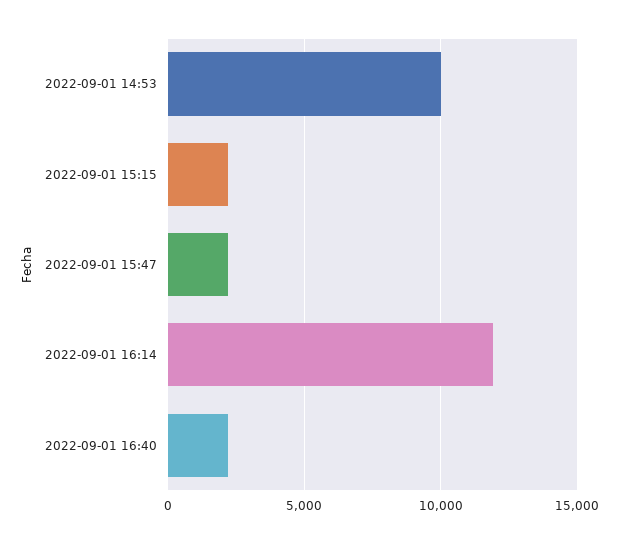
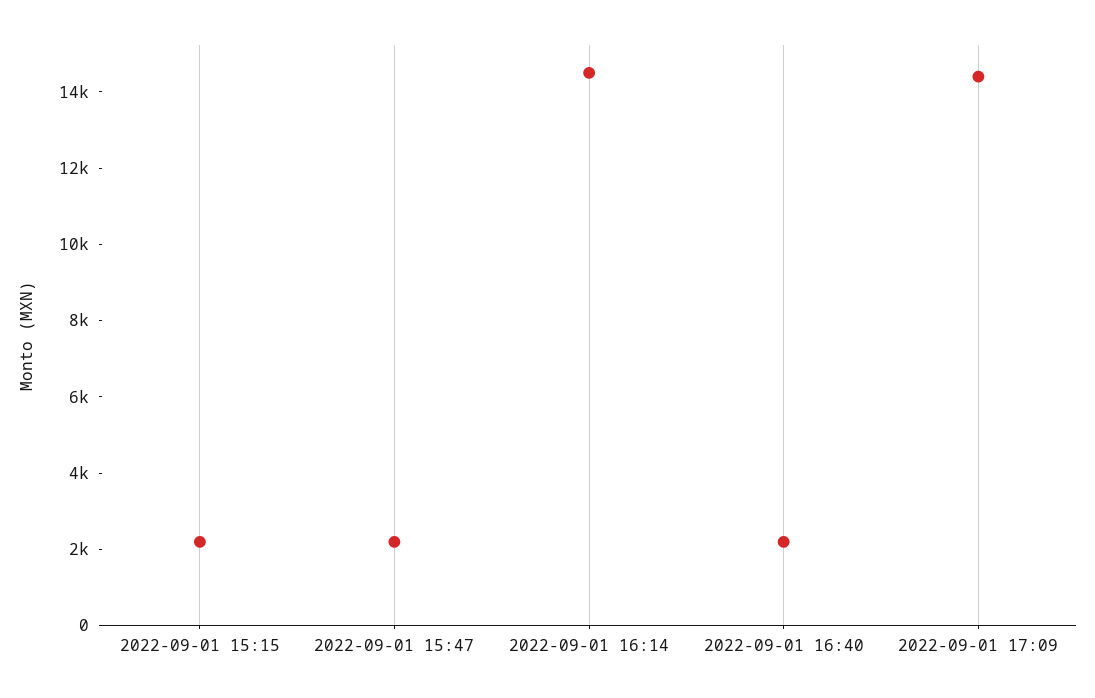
2022-09-01 14:53: 10000 -> none
2022-09-01 16:14: 12000 -> 14500
2022-09-01 17:09: none -> 14500

